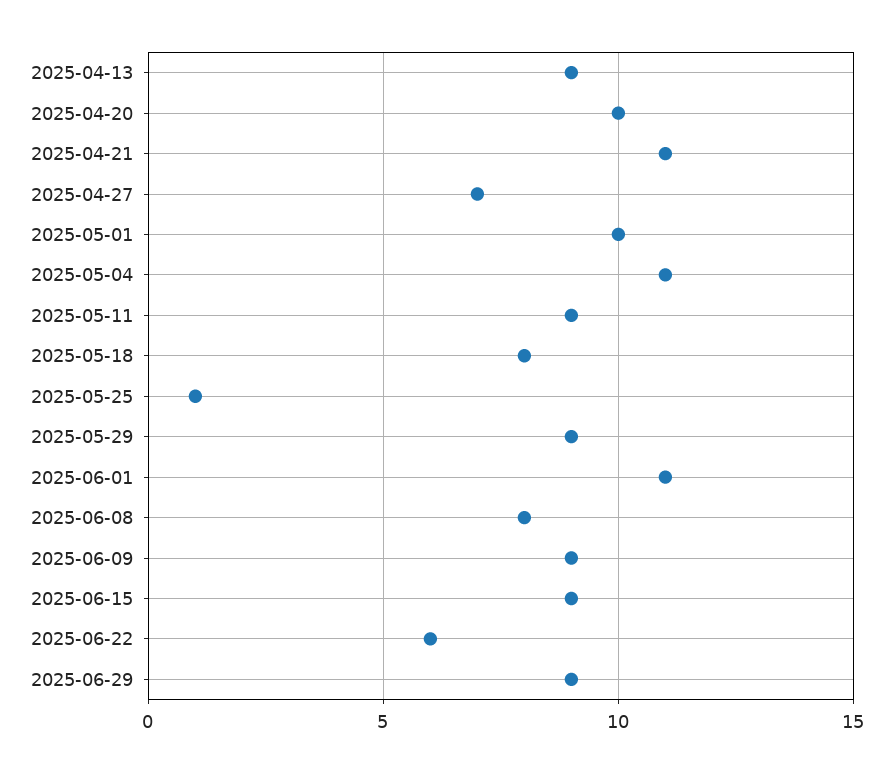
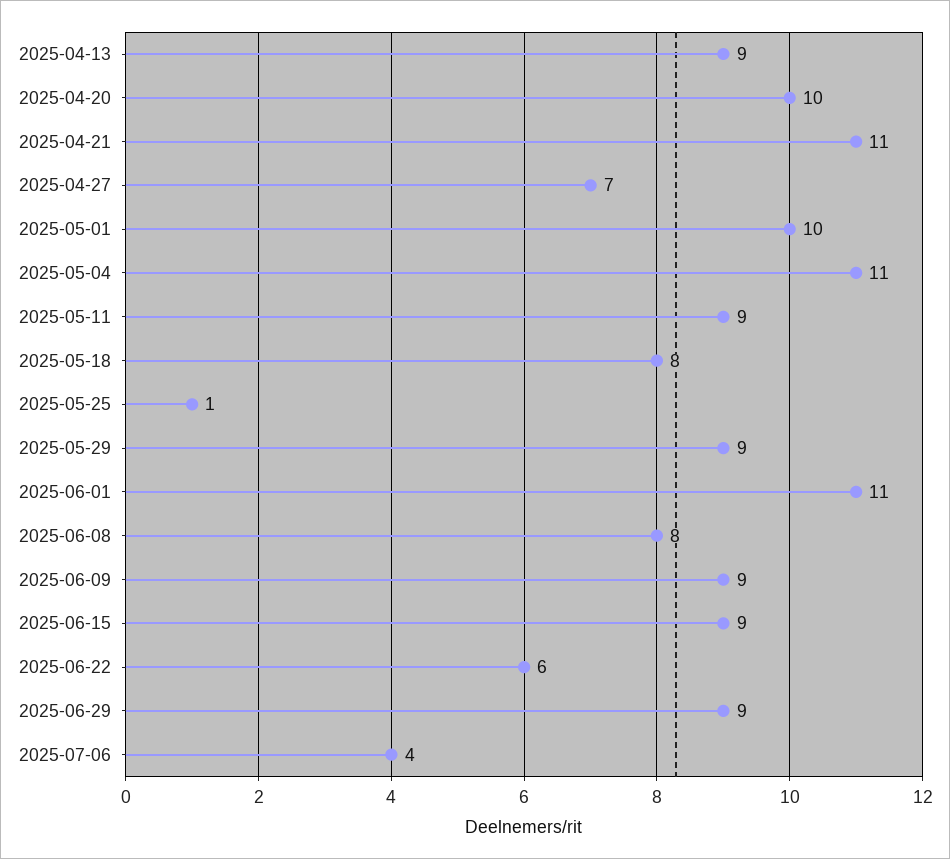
2025-07-06: none -> 4

